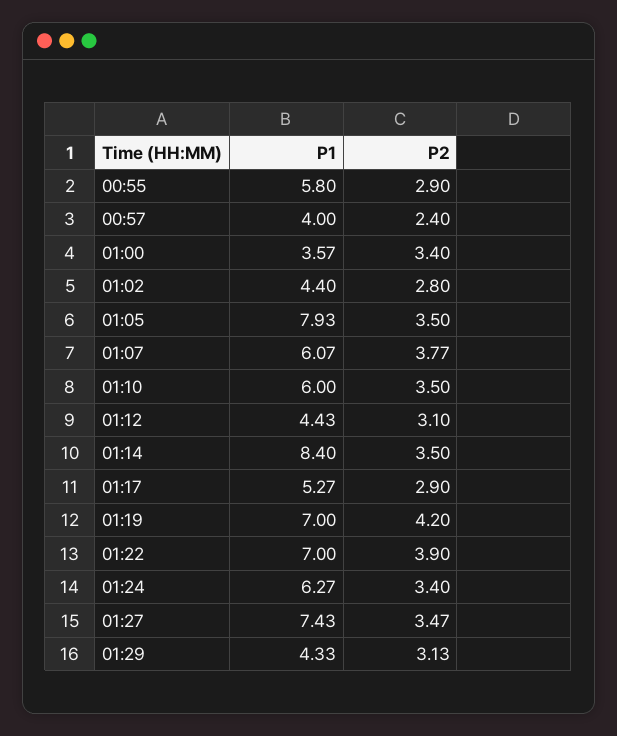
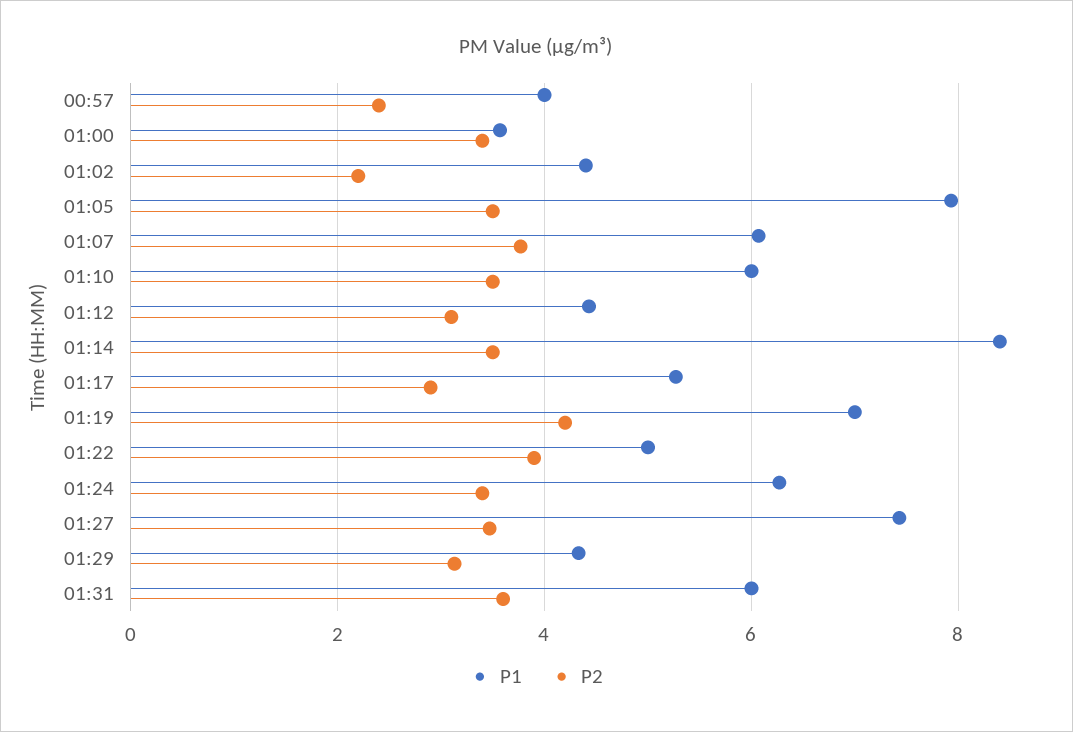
P1, 00:55: 5.8 -> none
P2, 00:55: 2.9 -> none
P2, 01:02: 2.8 -> 2.2
P1, 01:22: 7 -> 5
P1, 01:31: none -> 6
P2, 01:31: none -> 3.6

